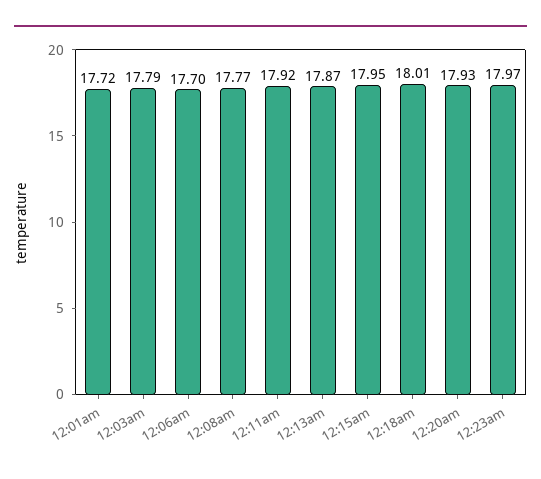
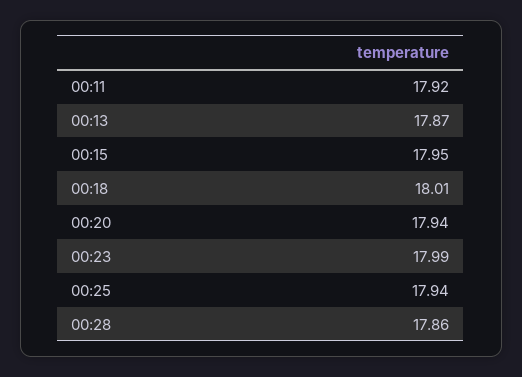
12:01am: 17.72 -> none
12:03am: 17.79 -> none
12:06am: 17.7 -> none
12:08am: 17.77 -> none
12:20am: 17.93 -> 17.94
12:23am: 17.97 -> 17.99
00:25: none -> 17.94
00:28: none -> 17.86

